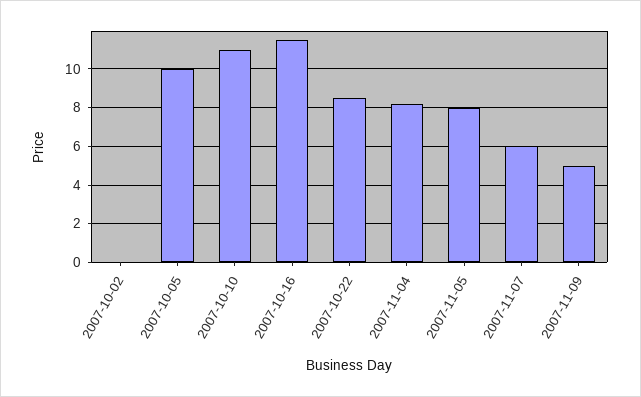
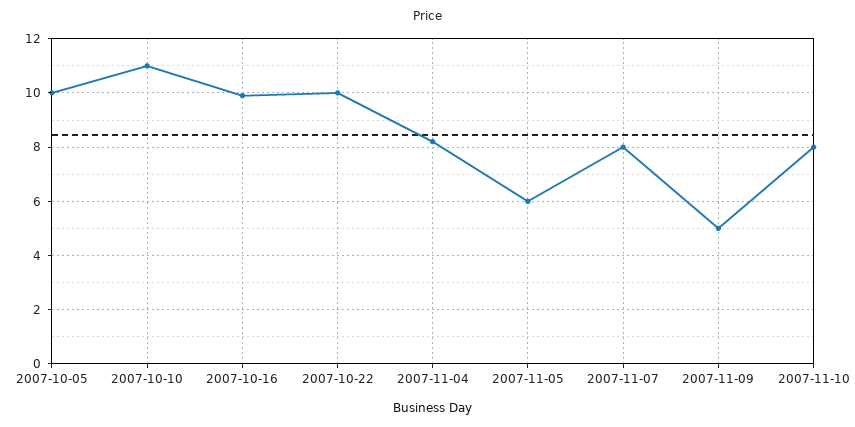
2007-10-02: 0 -> none
2007-10-16: 11.5 -> 10
2007-10-22: 8.5 -> 10
2007-11-05: 8 -> 6
2007-11-07: 6 -> 8
2007-11-10: none -> 8

